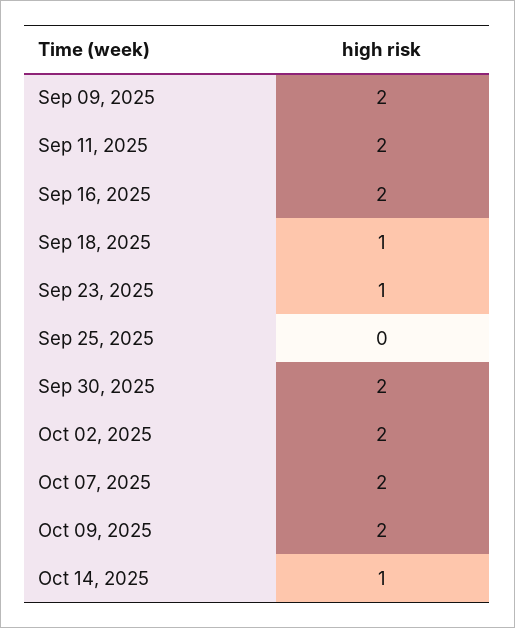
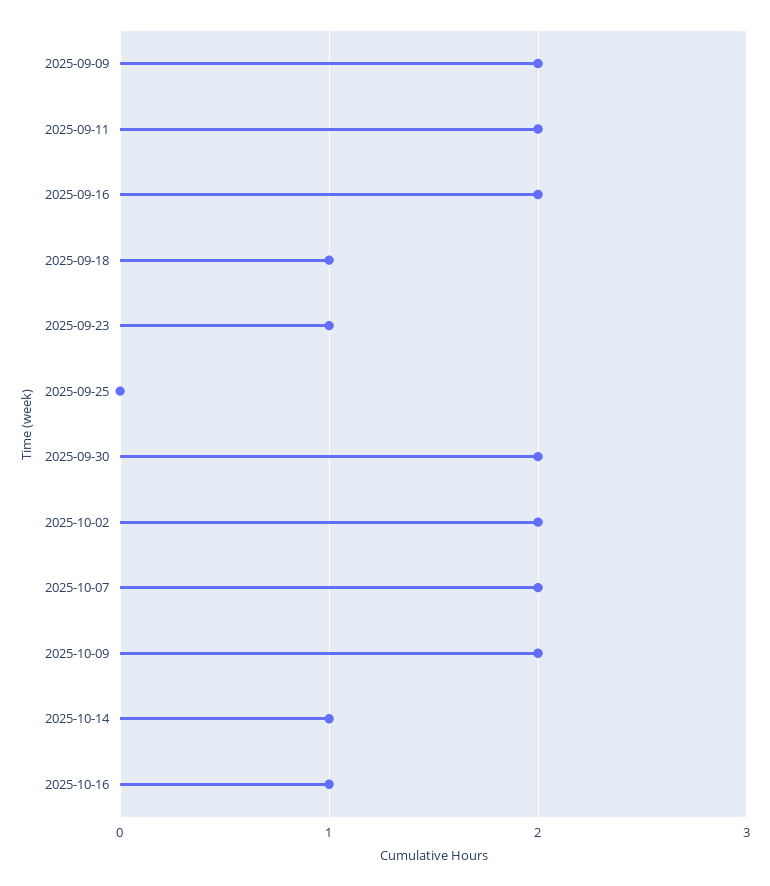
2025-10-16: none -> 1

